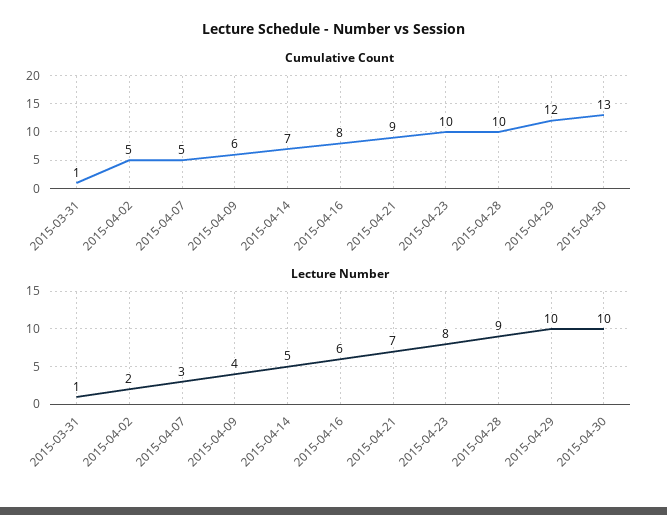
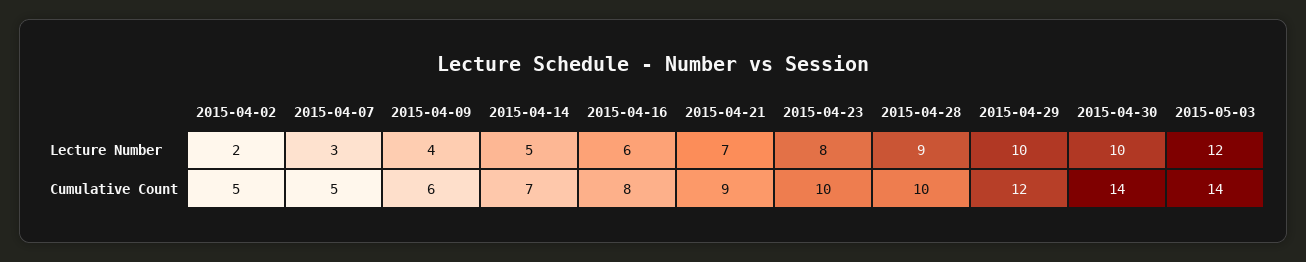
Cumulative Count, 2015-03-31: 1 -> none
Cumulative Count, 2015-04-30: 13 -> 14
Lecture Number, 2015-03-31: 1 -> none
Lecture Number, 2015-05-03: none -> 12
Cumulative Count, 2015-05-03: none -> 14

